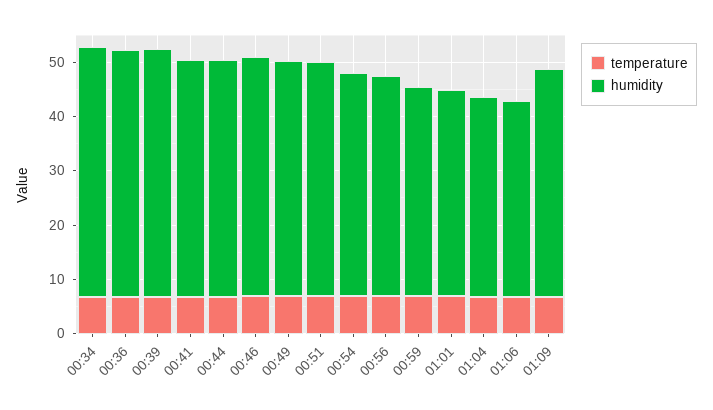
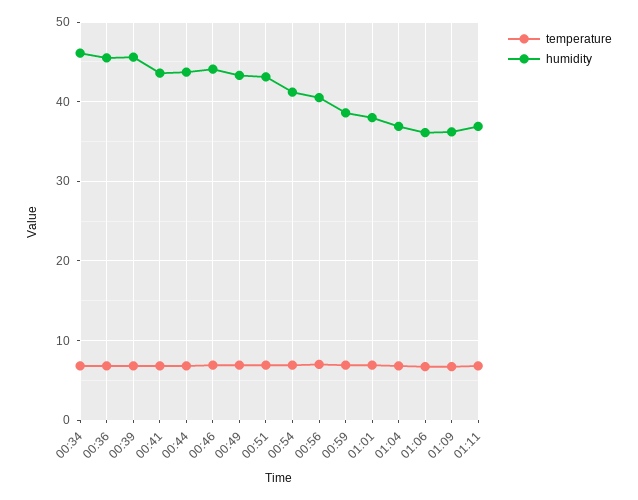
humidity, 01:09: 42 -> 36
temperature, 01:11: none -> 7
humidity, 01:11: none -> 37

